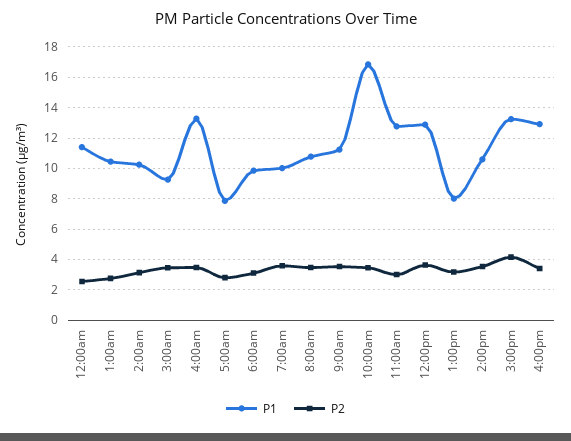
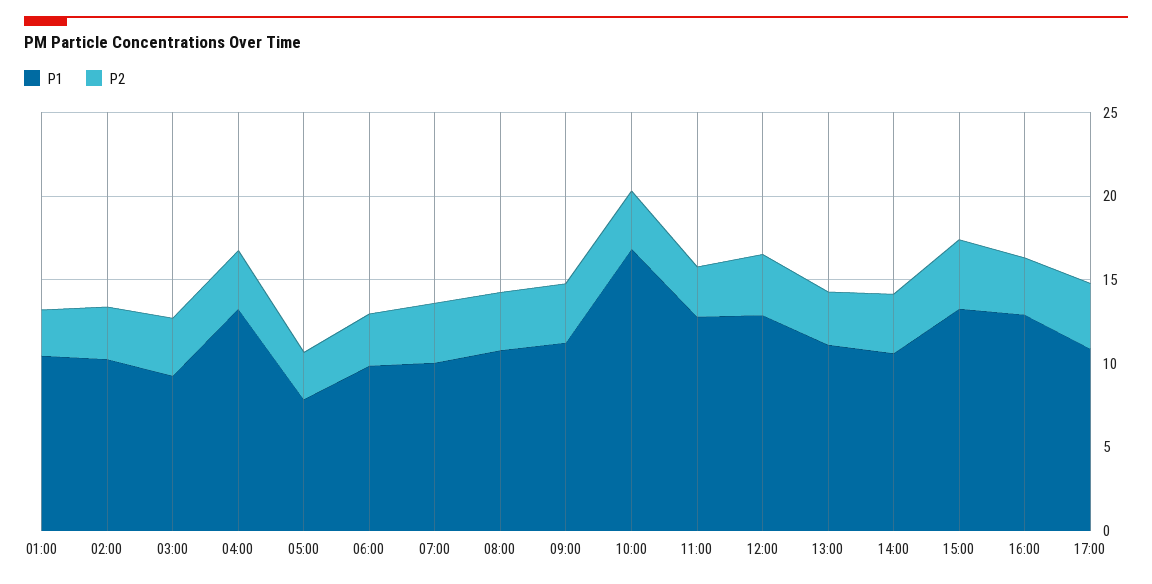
P1, 12:00am: 11.5 -> none
P2, 12:00am: 2.5 -> none
P1, 1:00pm: 8 -> 11
P1, 17:00: none -> 11
P2, 17:00: none -> 4

